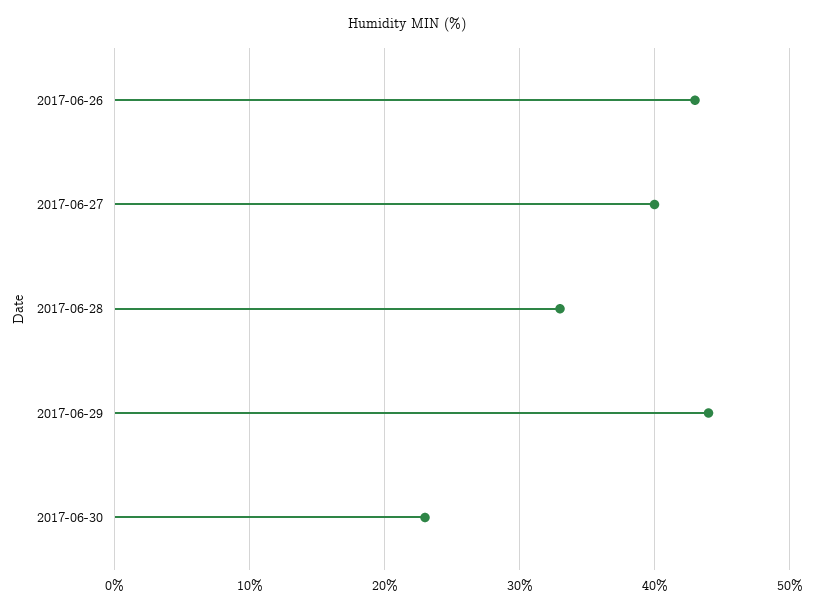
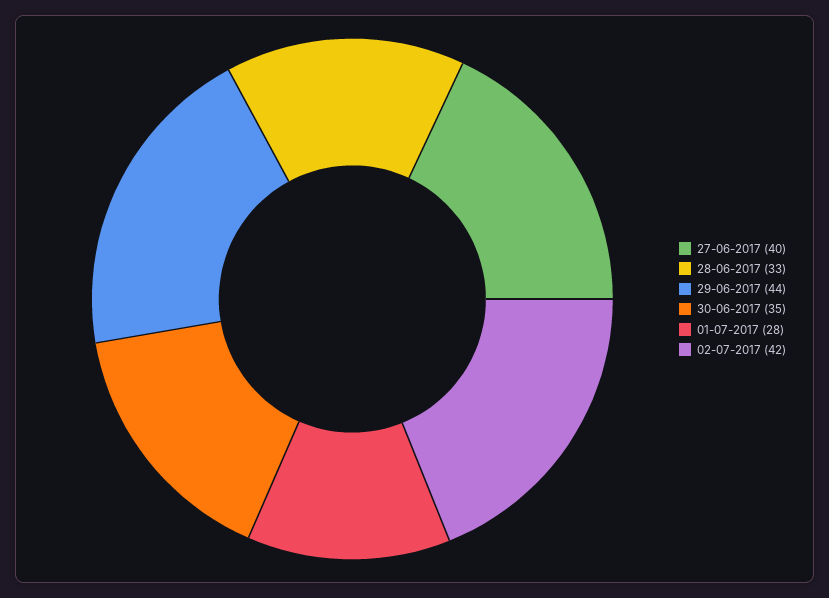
2017-06-26: 43 -> none
2017-06-30: 23 -> 35
01-07-2017: none -> 28
02-07-2017: none -> 42

